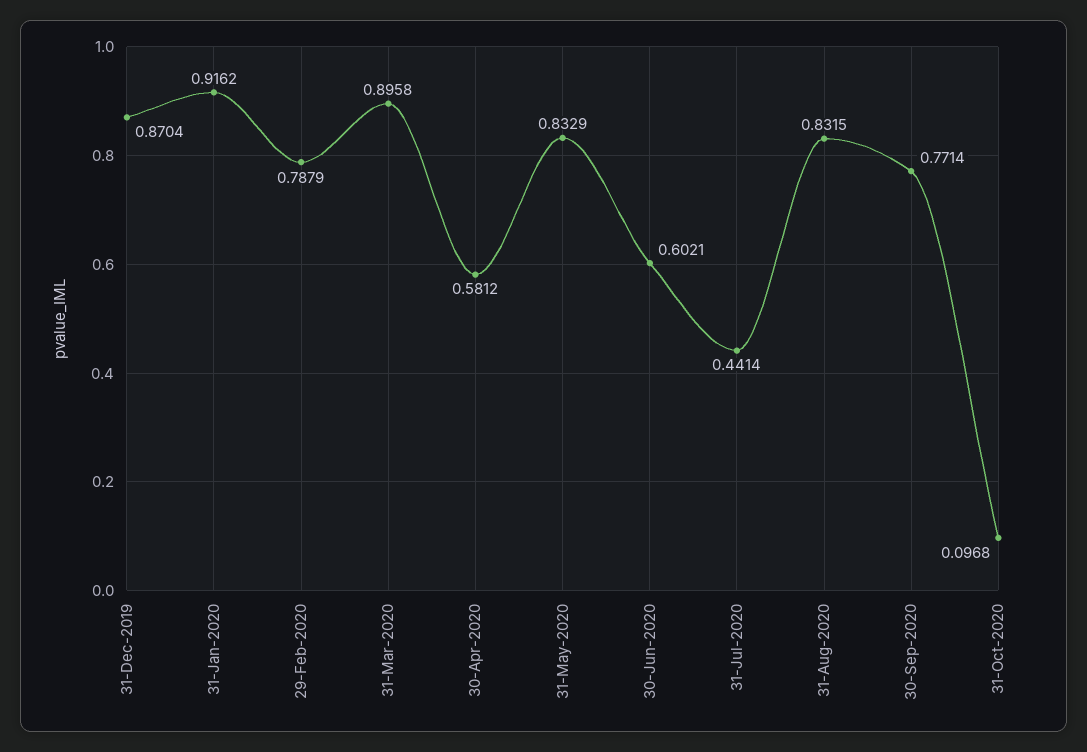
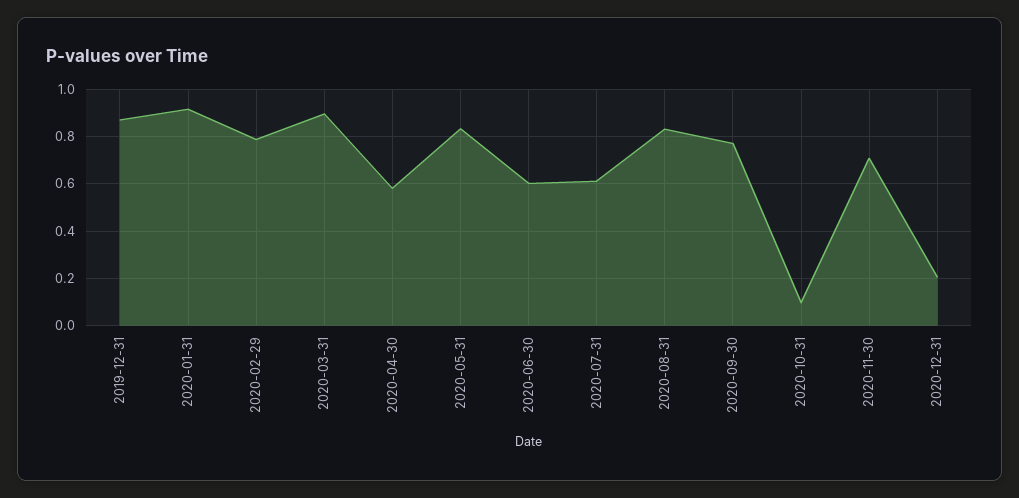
31-Jul-2020: 0.4414 -> 0.6
2020-11-30: none -> 0.7
2020-12-31: none -> 0.2

